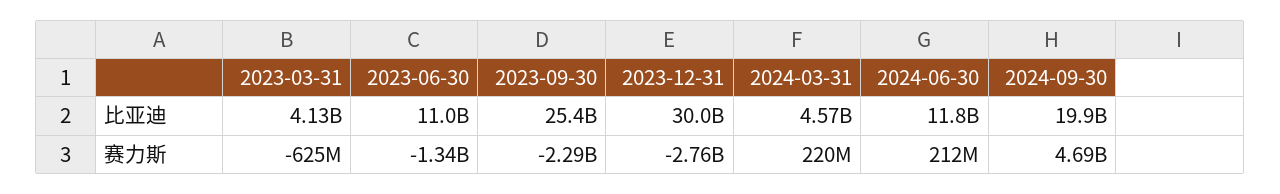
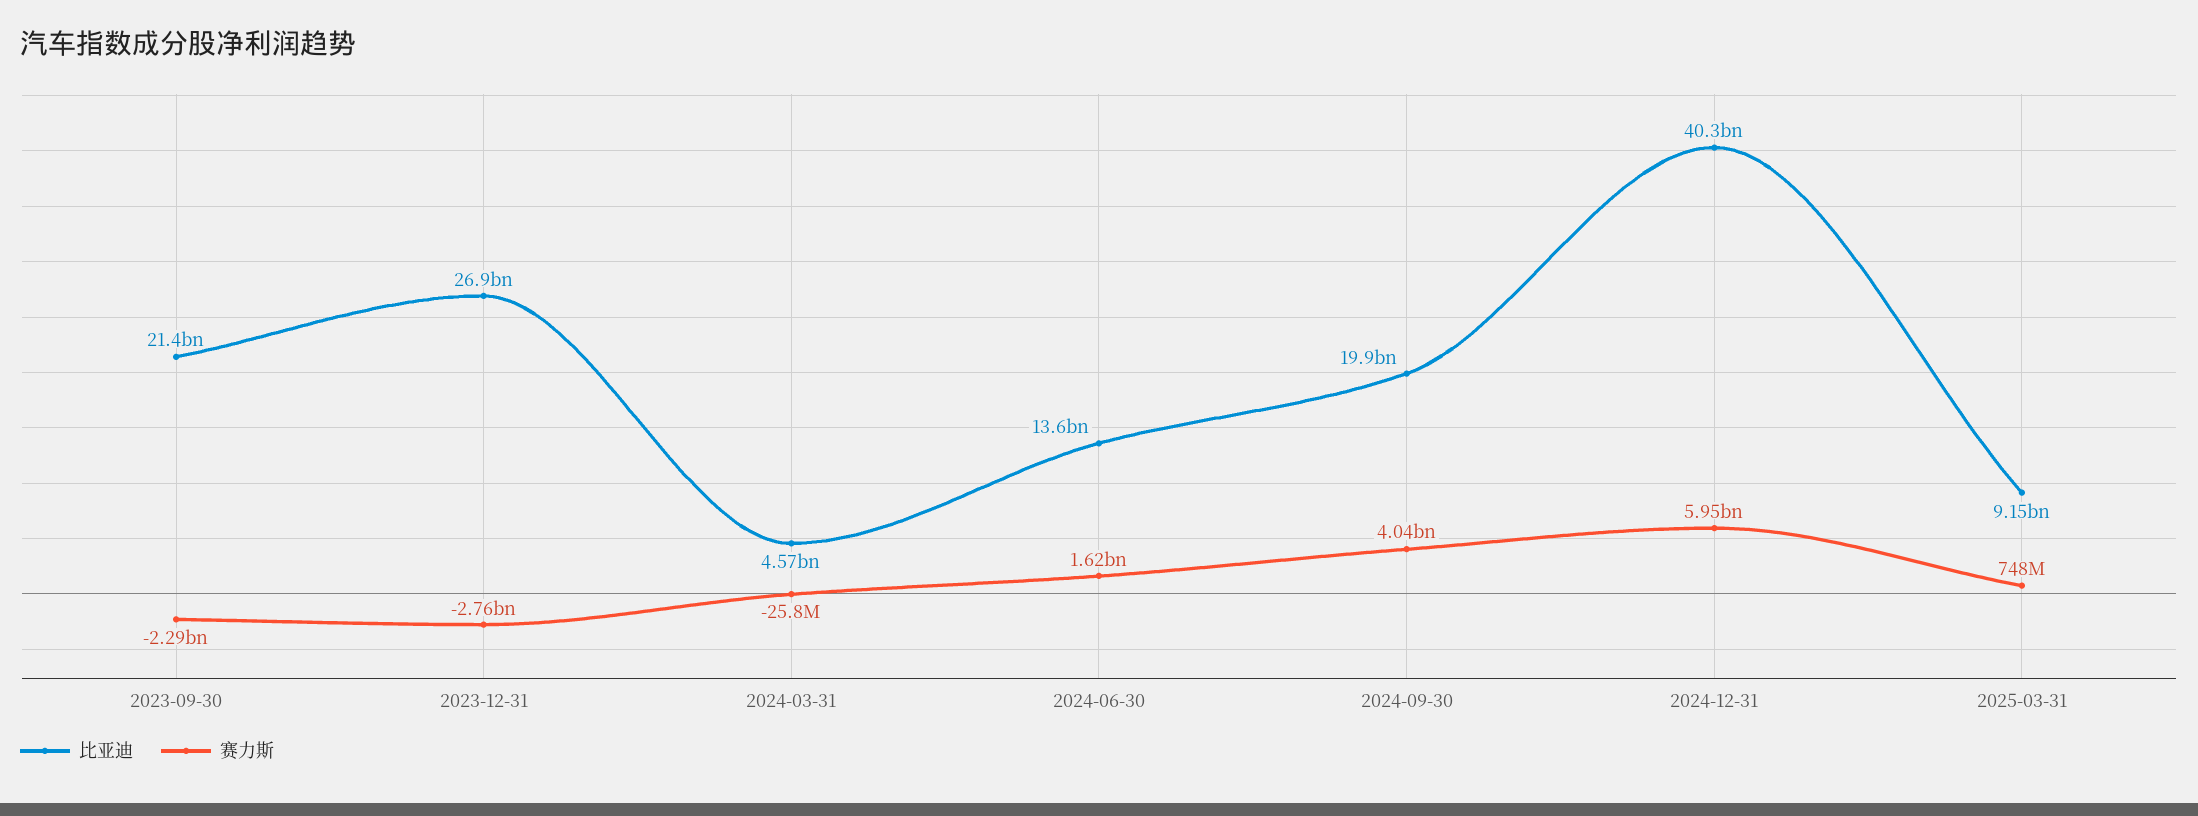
比亚迪, 2023-03-31: 4130000000 -> none
比亚迪, 2023-06-30: 11000000000 -> none
比亚迪, 2023-09-30: 25400000000 -> 21400000000
比亚迪, 2023-12-31: 30000000000 -> 26900000000
比亚迪, 2024-06-30: 11800000000 -> 13600000000
赛力斯, 2023-03-31: -625000000 -> none
赛力斯, 2023-06-30: -1340000000 -> none
赛力斯, 2024-03-31: 220000000 -> -25800000
赛力斯, 2024-06-30: 212000000 -> 1620000000
赛力斯, 2024-09-30: 4690000000 -> 4040000000
比亚迪, 2024-12-31: none -> 40300000000
赛力斯, 2024-12-31: none -> 5950000000
比亚迪, 2025-03-31: none -> 9150000000
赛力斯, 2025-03-31: none -> 748000000

